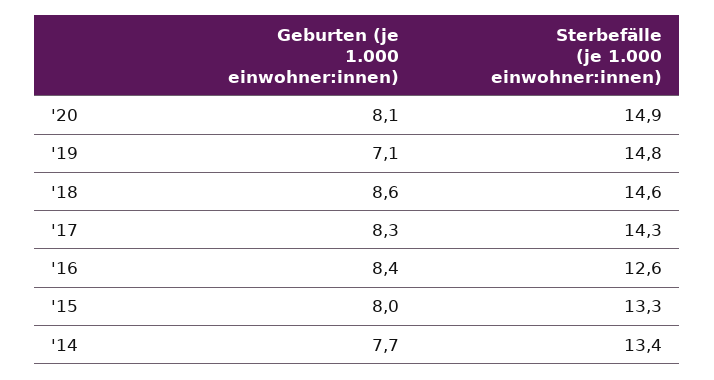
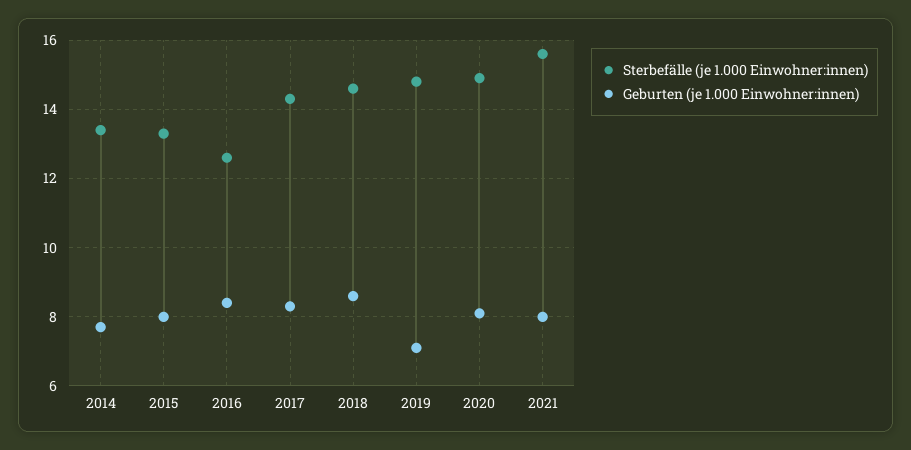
Sterbefälle (je 1.000 einwohner:innen), 2021: none -> 15.5
Geburten (je 1.000 einwohner:innen), 2021: none -> 8

